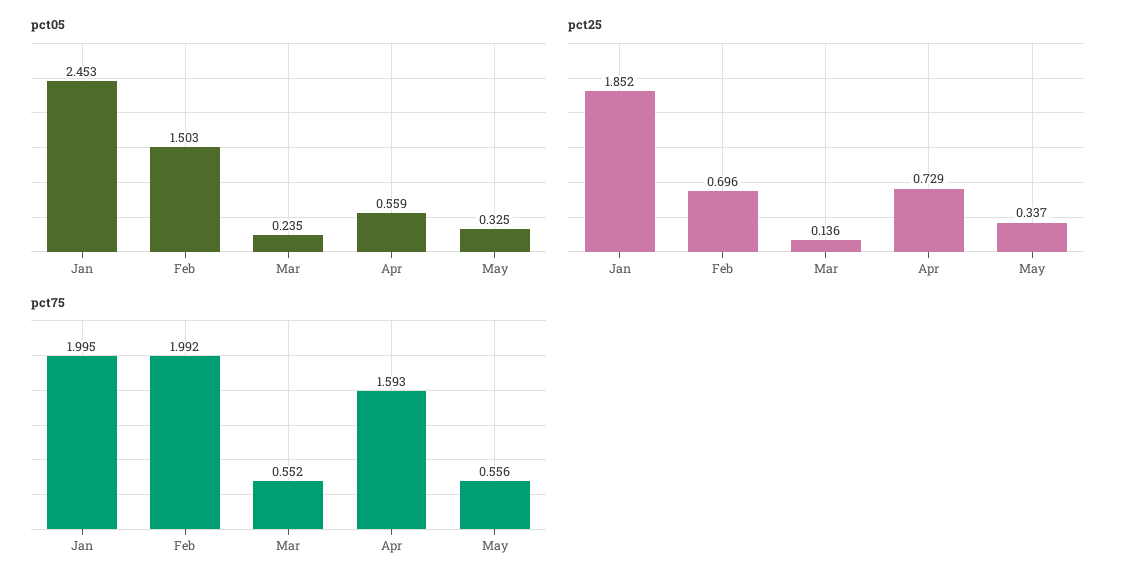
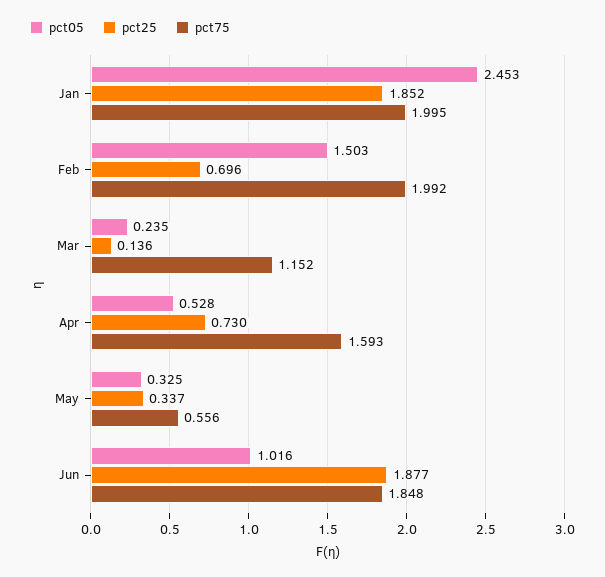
pct05, Apr: 0.559 -> 0.528
pct25, Apr: 0.729 -> 0.73
pct75, Mar: 0.552 -> 1.152
pct05, Jun: none -> 1.016
pct25, Jun: none -> 1.877
pct75, Jun: none -> 1.848

